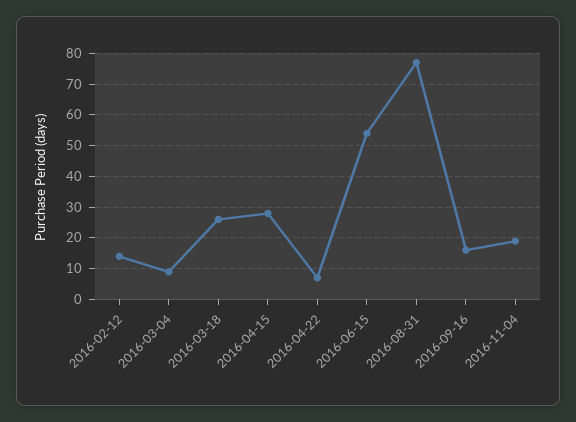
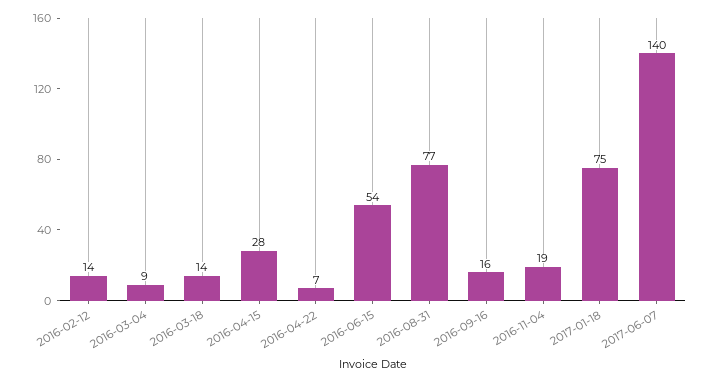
2016-03-18: 25 -> 14
2017-01-18: none -> 75
2017-06-07: none -> 140

